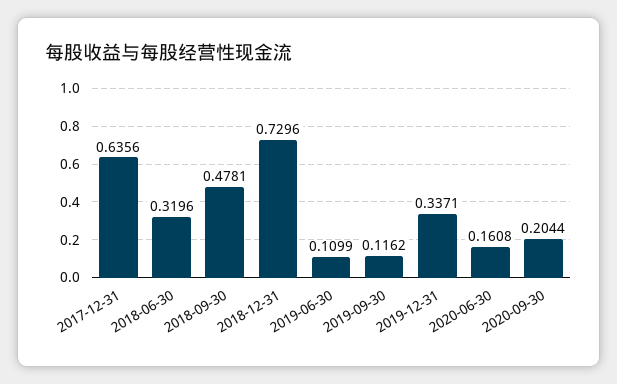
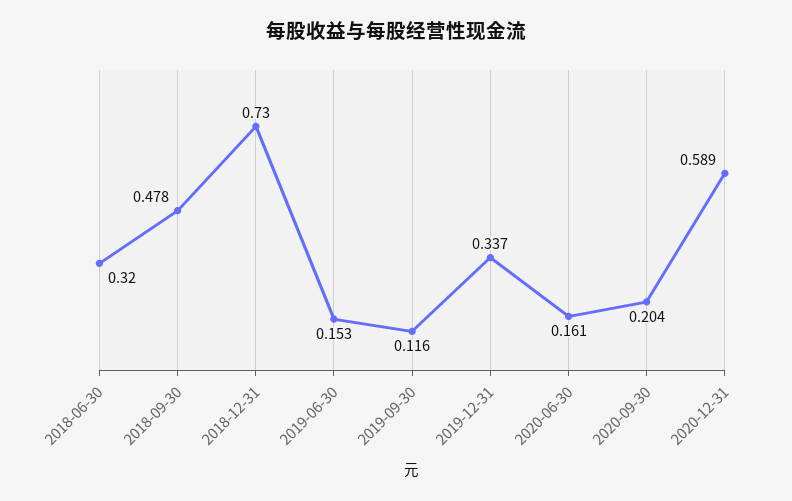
2017-12-31: 0.6356 -> none
2019-06-30: 0.1099 -> 0.153
2020-12-31: none -> 0.589

